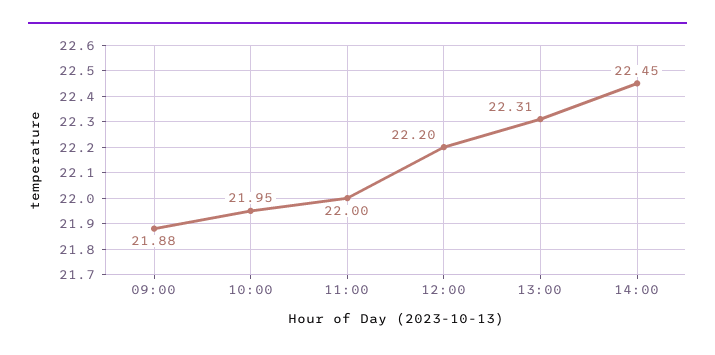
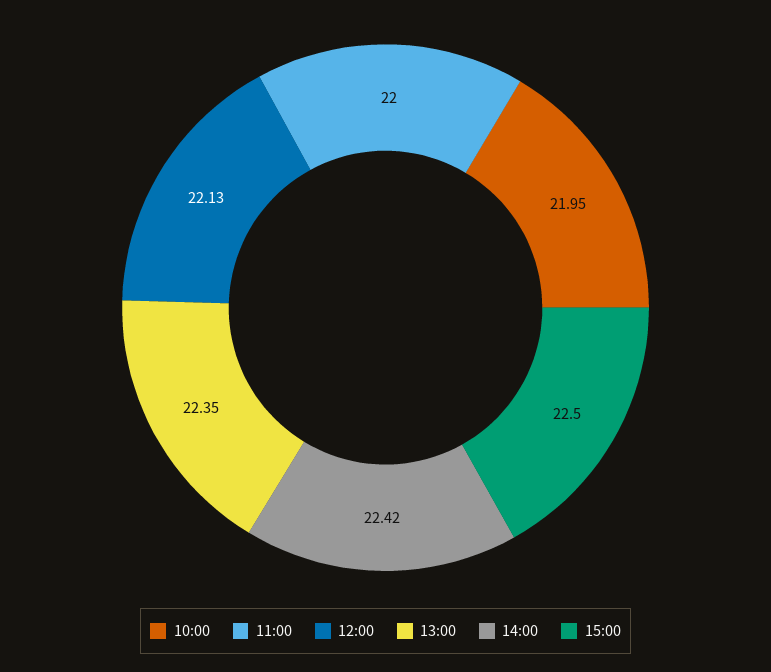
09:00: 21.88 -> none
12:00: 22.2 -> 22.13
13:00: 22.31 -> 22.35
14:00: 22.45 -> 22.42
15:00: none -> 22.5

